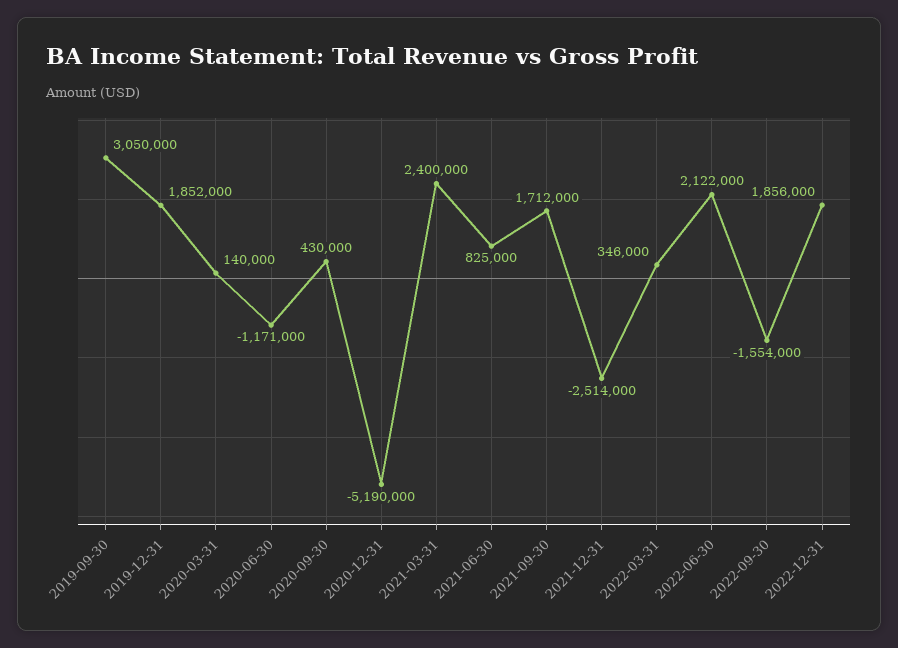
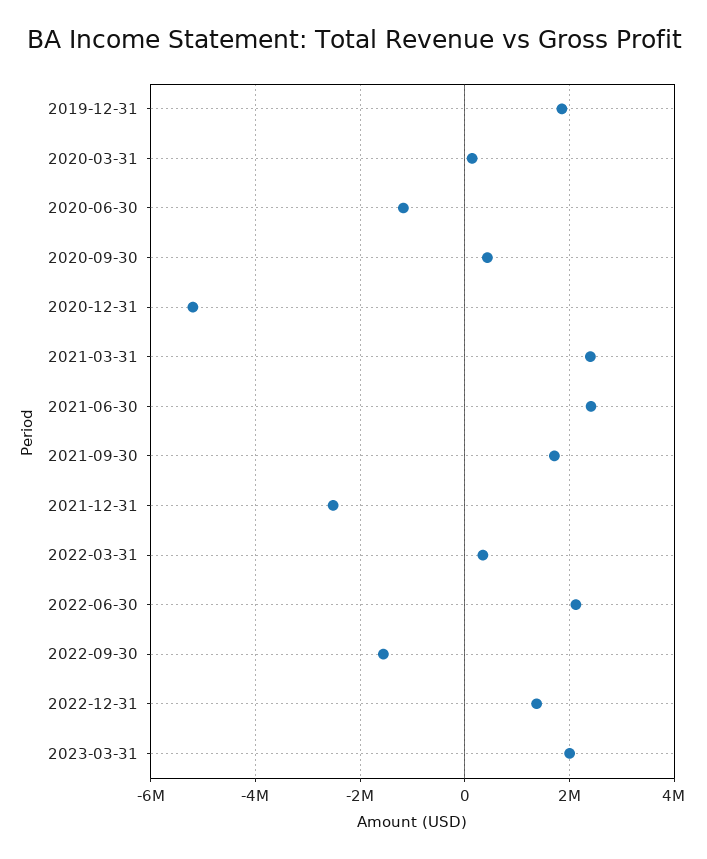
2019-09-30: 3050000 -> none
2021-06-30: 825000 -> 2400000
2022-12-31: 1856000 -> 1400000
2023-03-31: none -> 2000000

